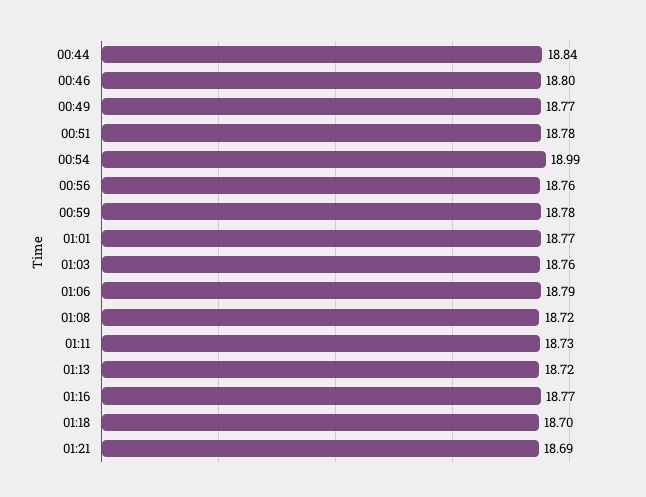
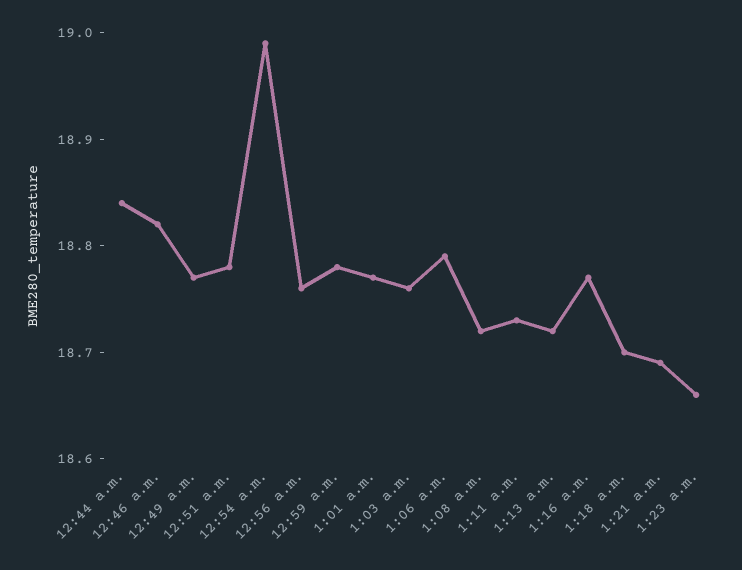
00:46: 18.8 -> 18.82
1:23 a.m.: none -> 18.66

